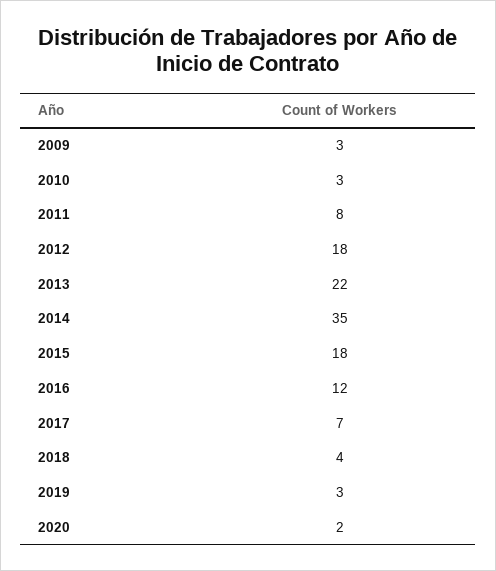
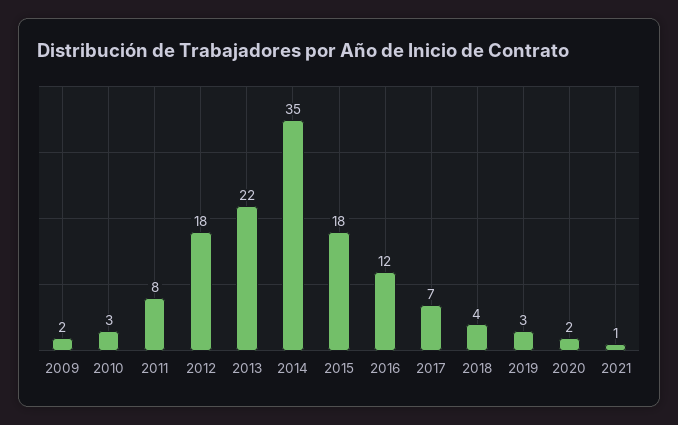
2009: 3 -> 2
2021: none -> 1

